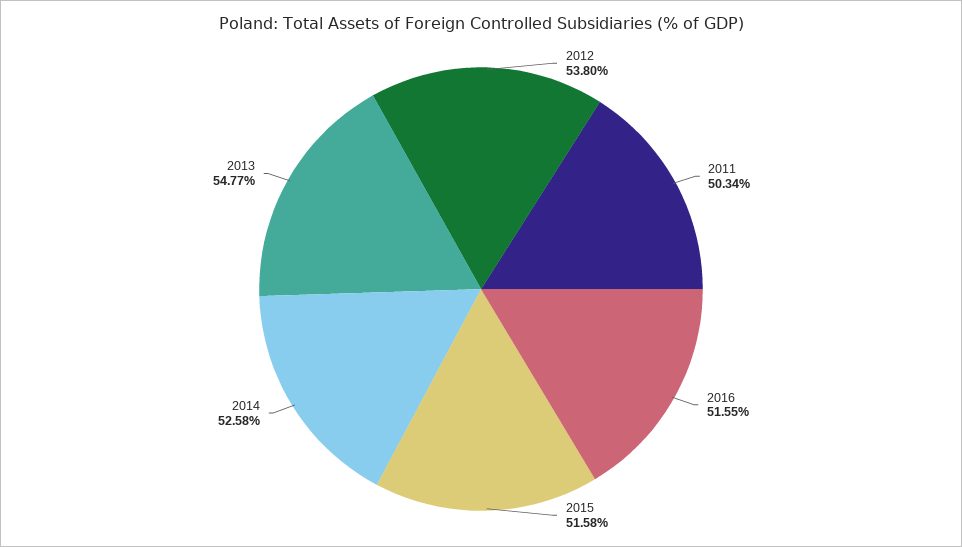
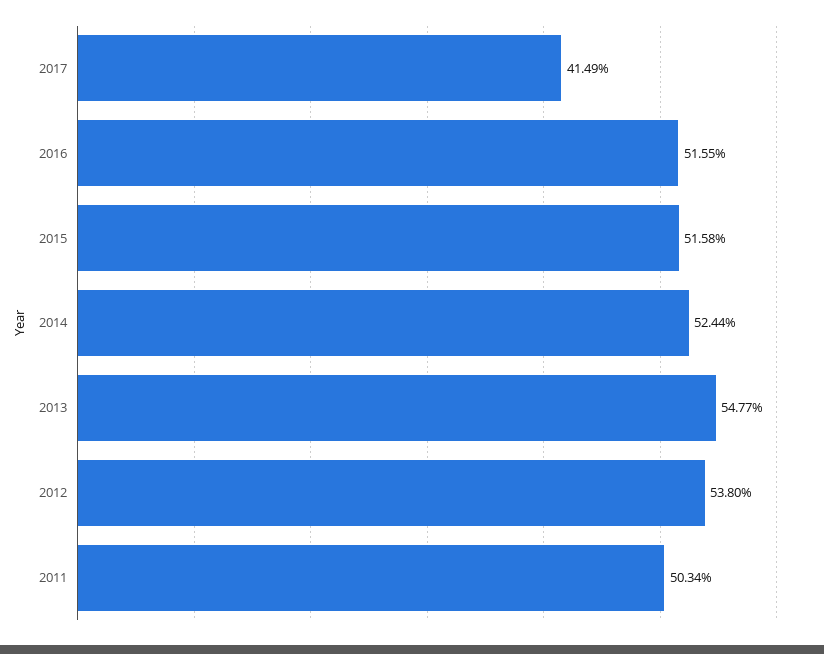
2014: 52.58 -> 52.44
2017: none -> 41.49

